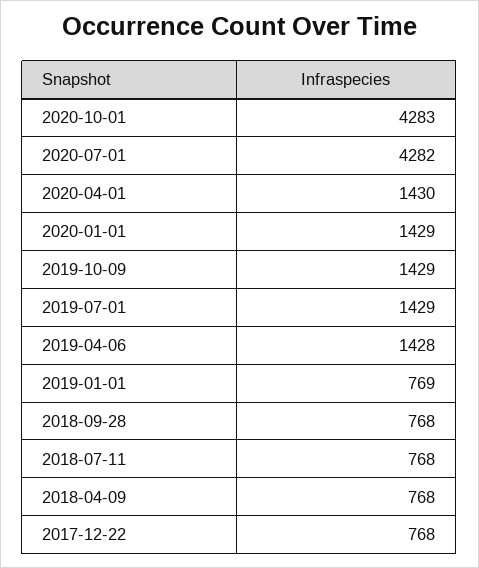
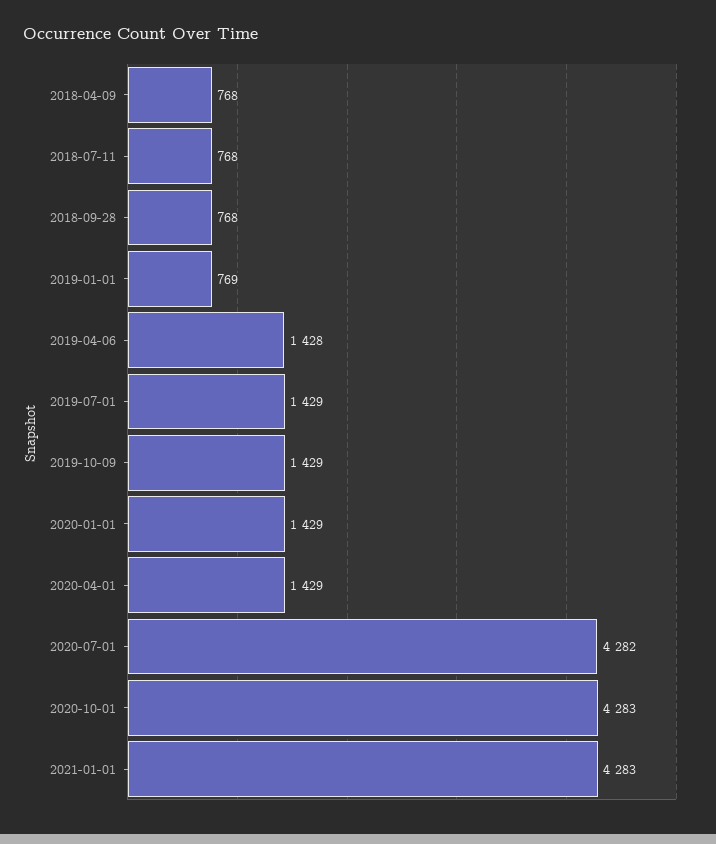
2020-04-01: 1430 -> 1429
2017-12-22: 768 -> none
2021-01-01: none -> 4283

